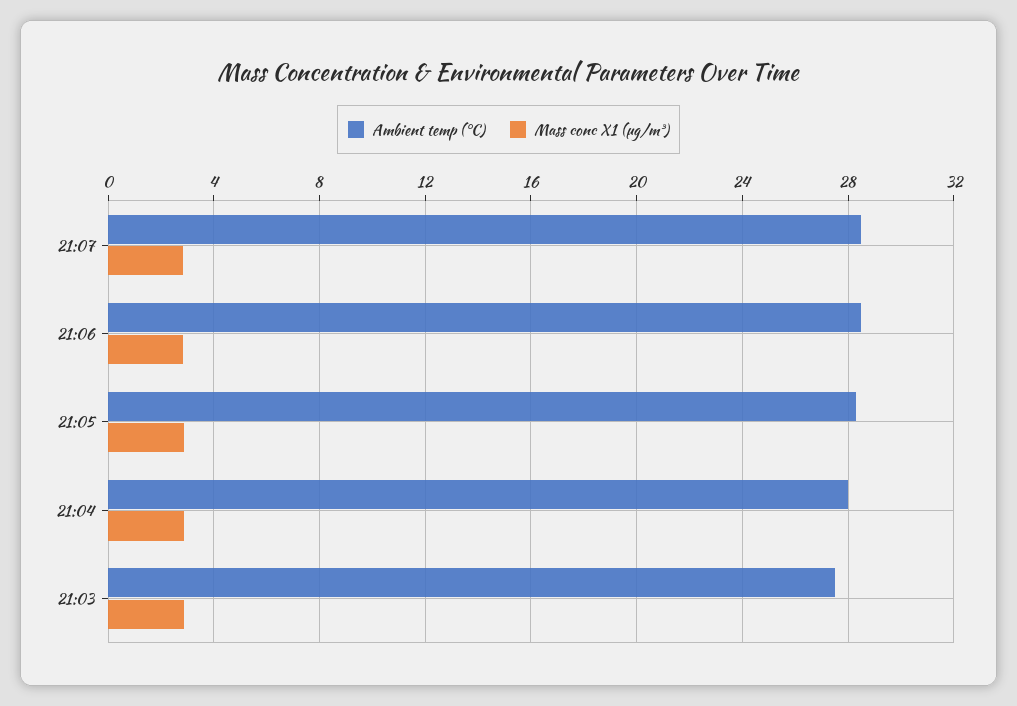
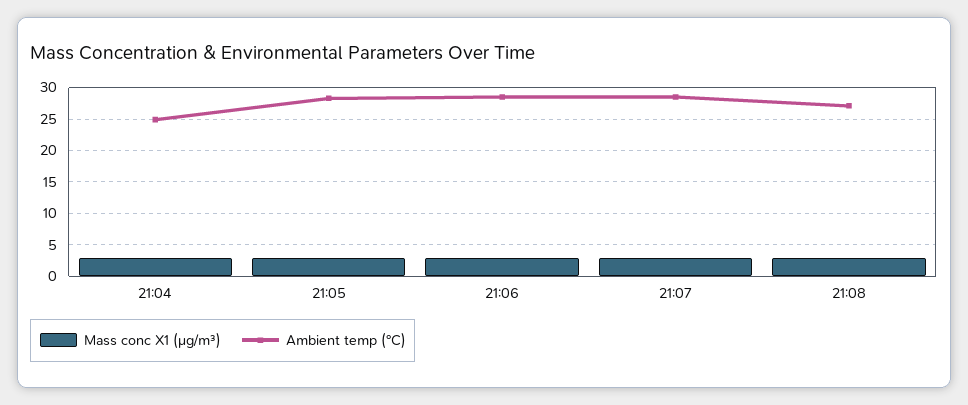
Ambient temp (°C), 21:04: 28 -> 25
Ambient temp (°C), 21:03: 27.5 -> none
Mass conc X1 (μg/m³), 21:03: 3 -> none
Mass conc X1 (μg/m³), 21:08: none -> 3
Ambient temp (°C), 21:08: none -> 27

